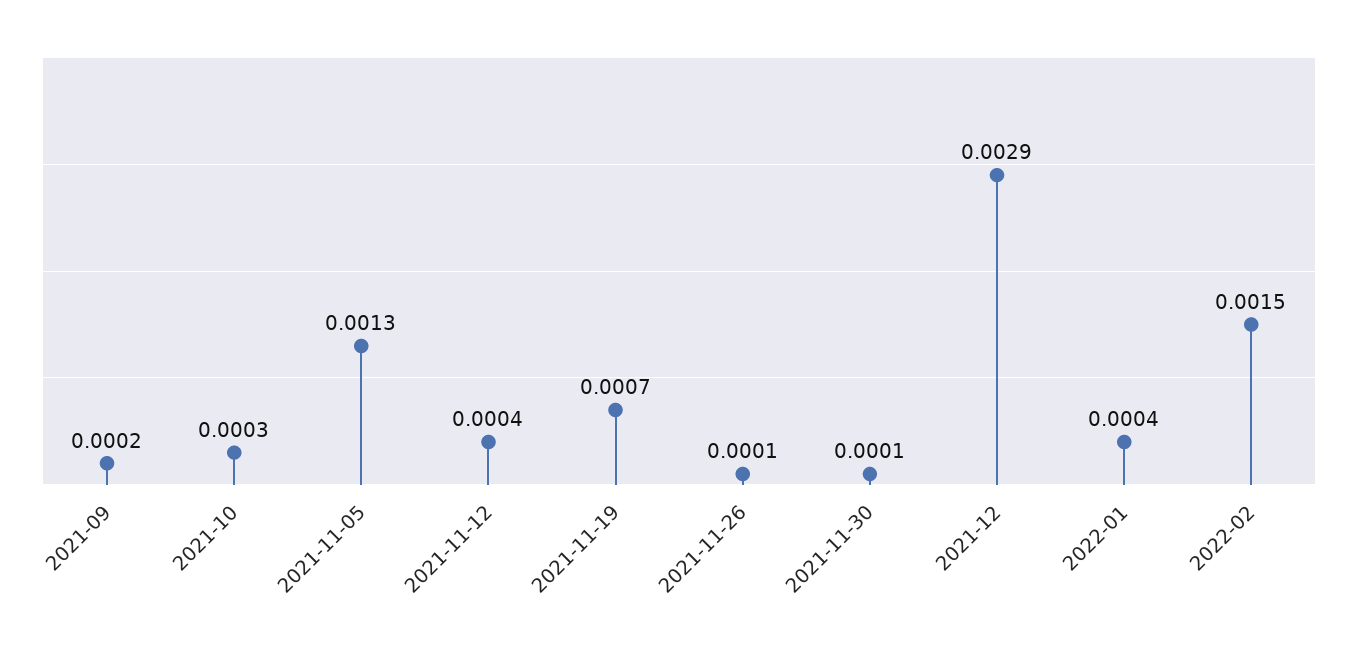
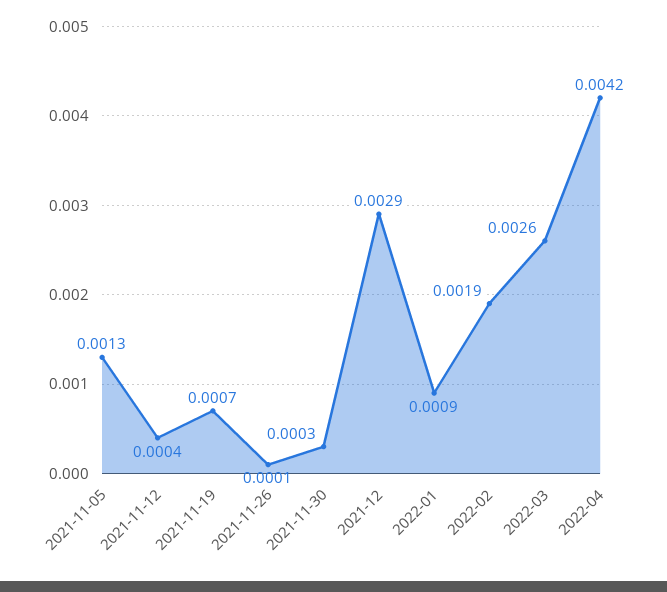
2021-09: 0.0002 -> none
2021-10: 0.0003 -> none
2021-11-30: 0.0001 -> 0.0003
2022-01: 0.0004 -> 0.0009
2022-02: 0.0015 -> 0.0019
2022-03: none -> 0.0026
2022-04: none -> 0.0042

